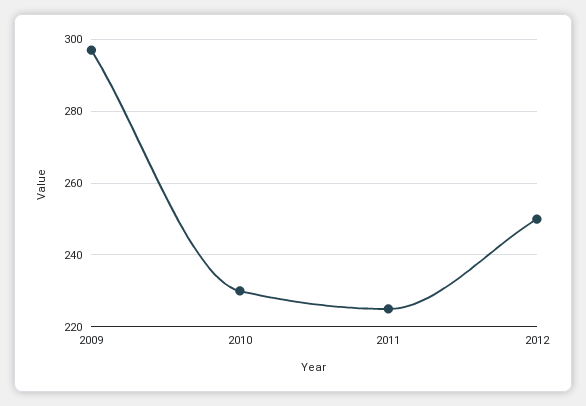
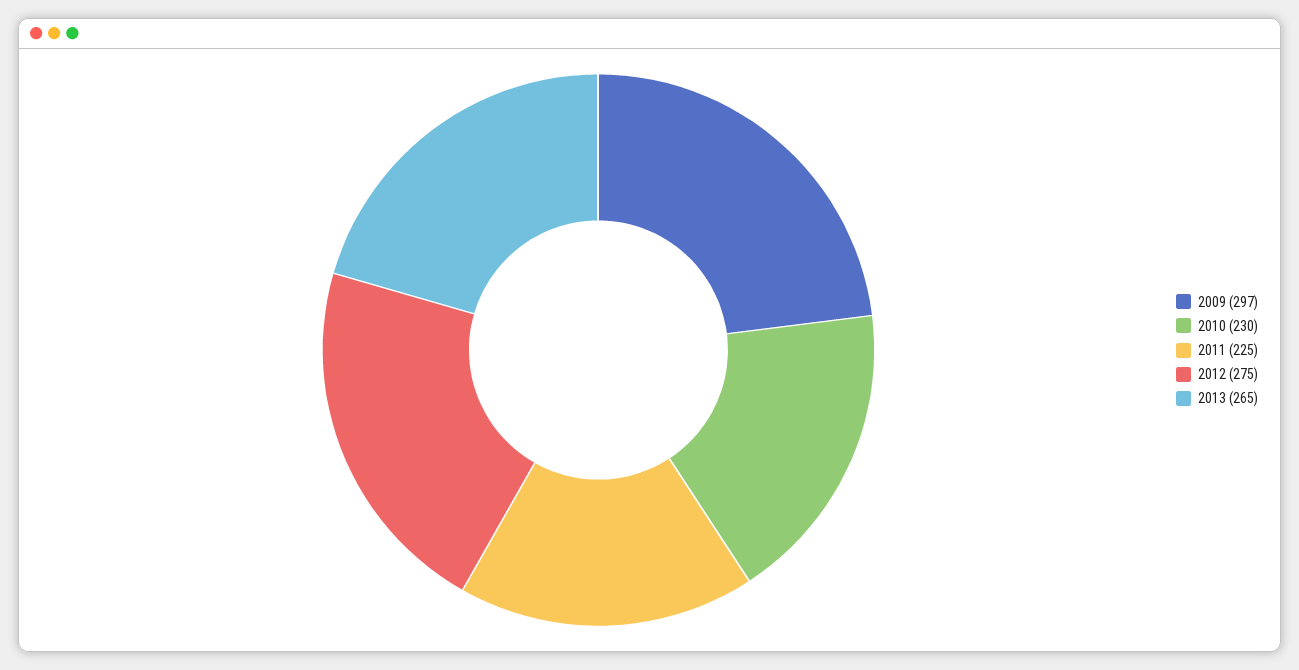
2012: 250 -> 275
2013: none -> 265

